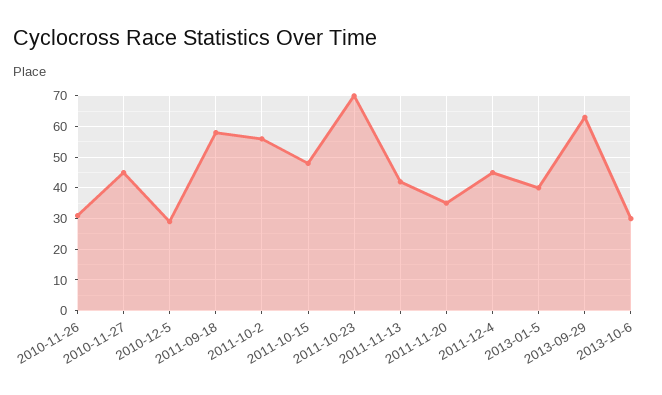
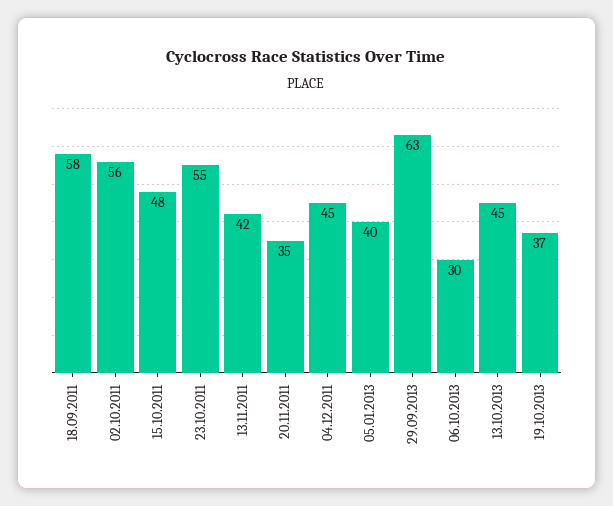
2010-11-26: 30 -> none
2010-11-27: 45 -> none
2010-12-5: 30 -> none
2011-10-23: 70 -> 55
13.10.2013: none -> 45
19.10.2013: none -> 37

